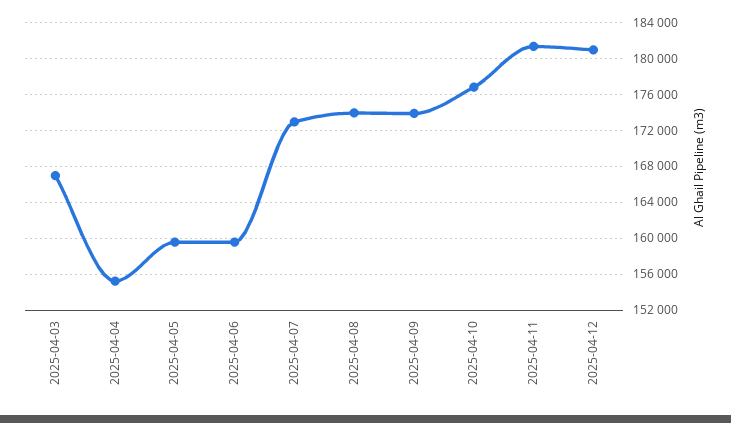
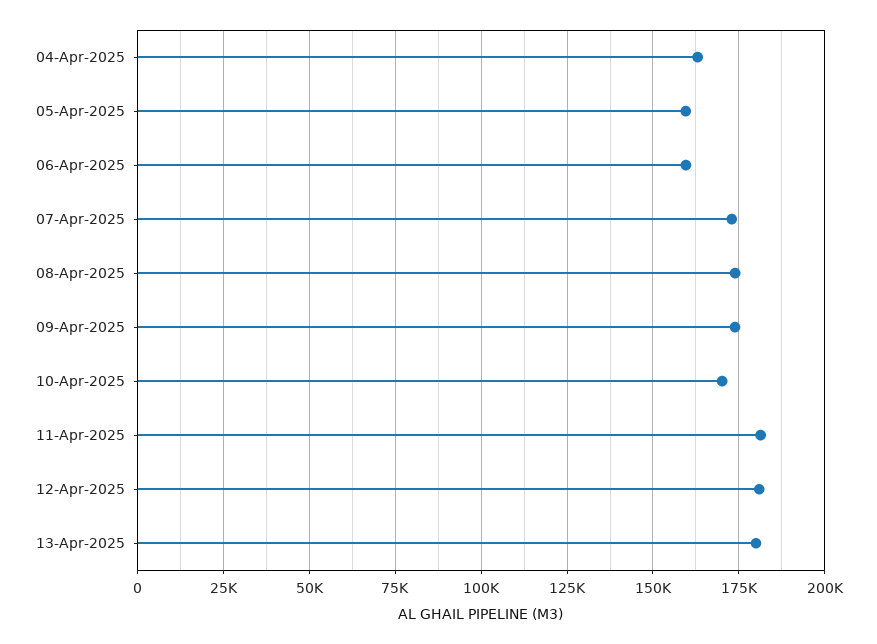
2025-04-03: 167000 -> none
2025-04-04: 155000 -> 162500
2025-04-10: 177000 -> 170000
13-Apr-2025: none -> 180000

